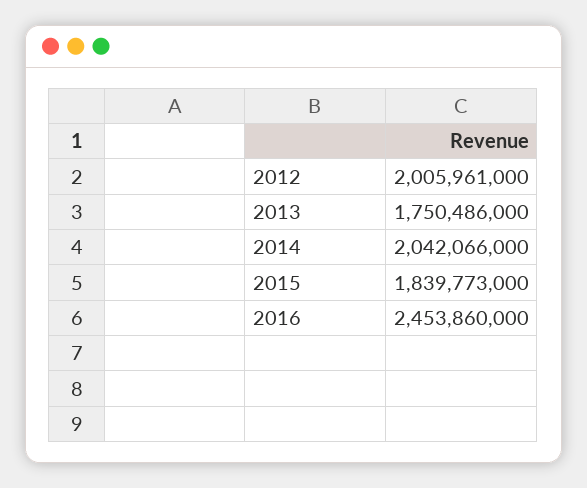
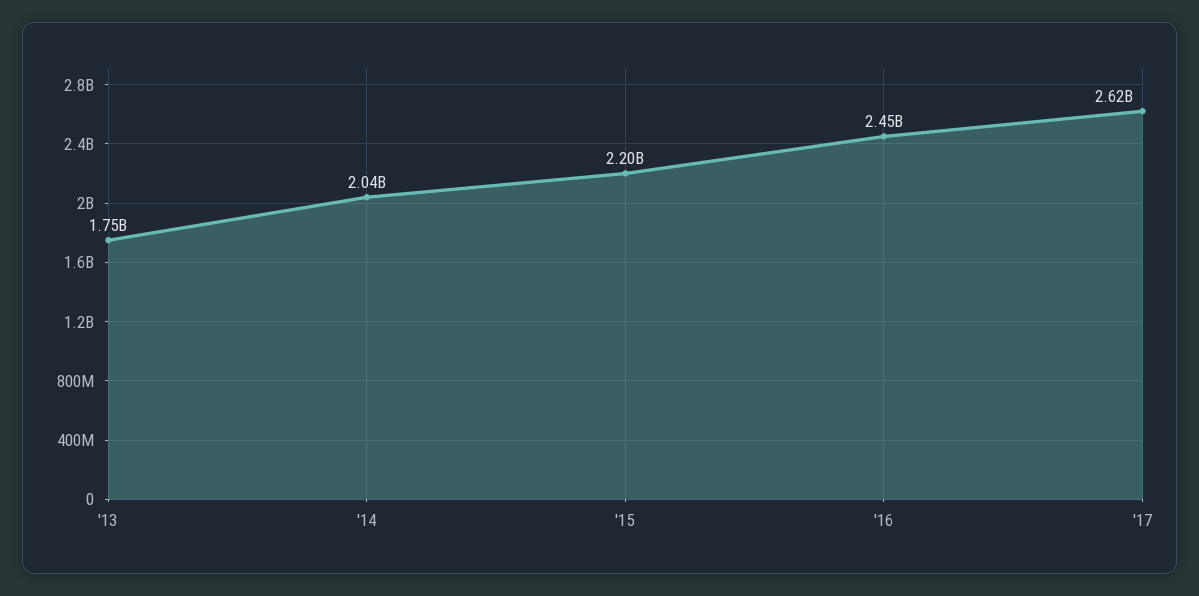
2012: 2005961000 -> none
2015: 1839773000 -> 2200000000
'17: none -> 2620000000

